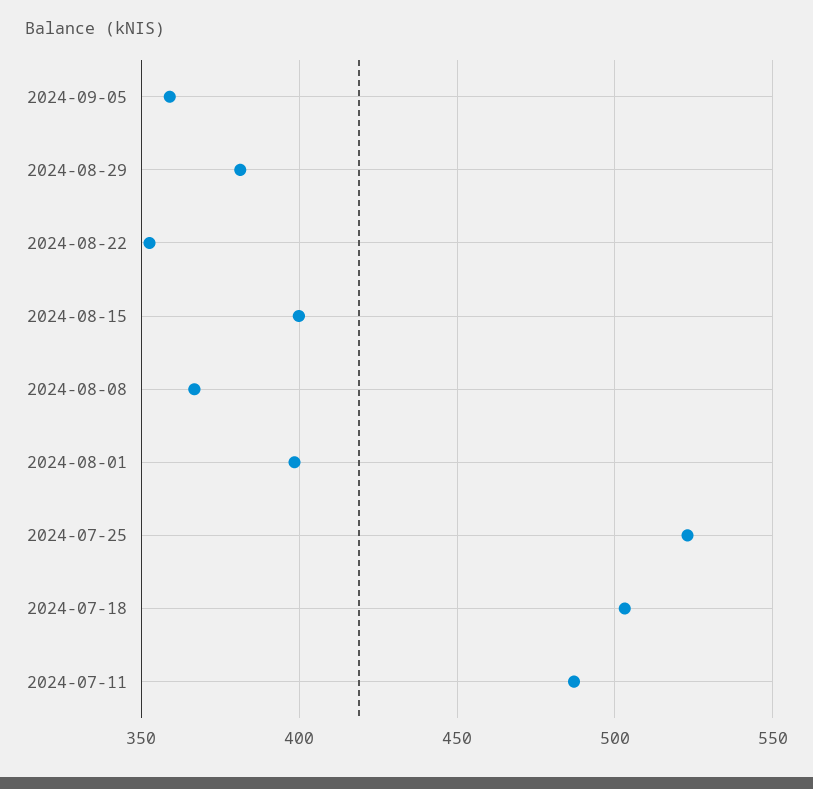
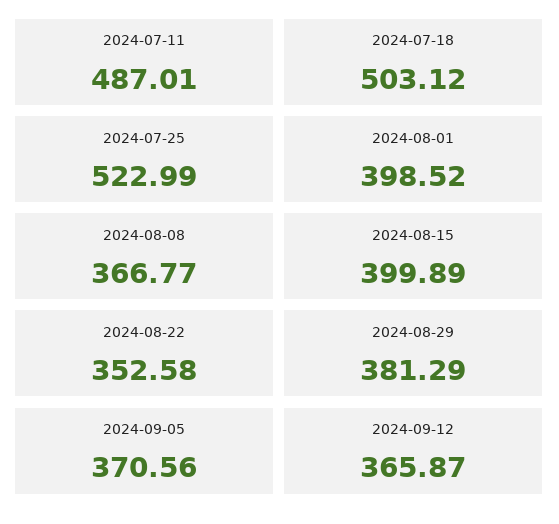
2024-09-05: 360 -> 370.56
2024-09-12: none -> 365.87

